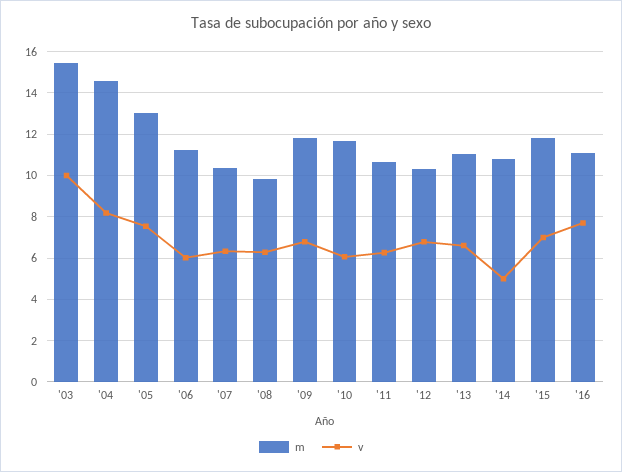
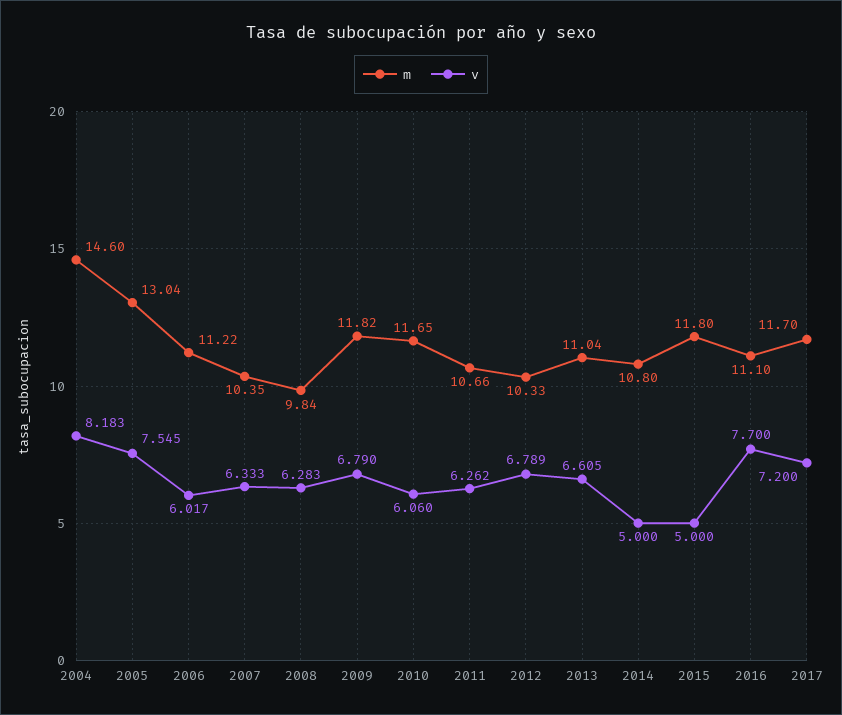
m, '03: 15.5 -> none
v, '03: 10 -> none
v, '15: 7 -> 5
m, 2017: none -> 11.7
v, 2017: none -> 7.2

